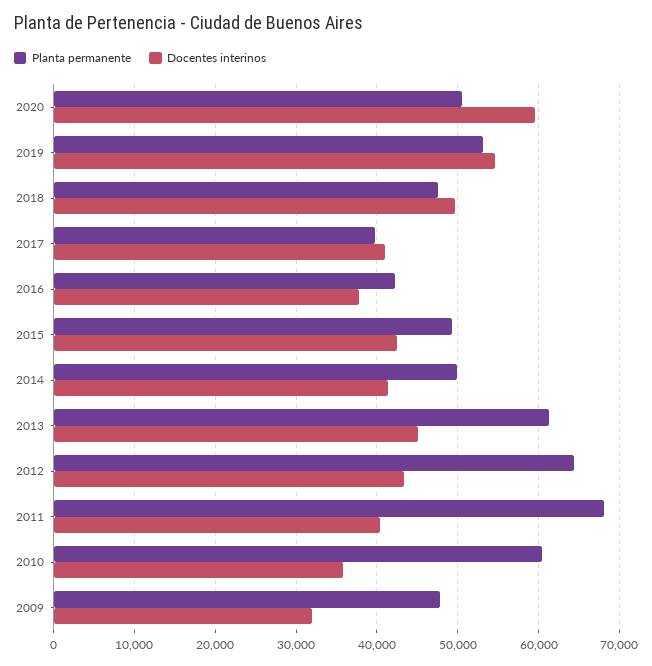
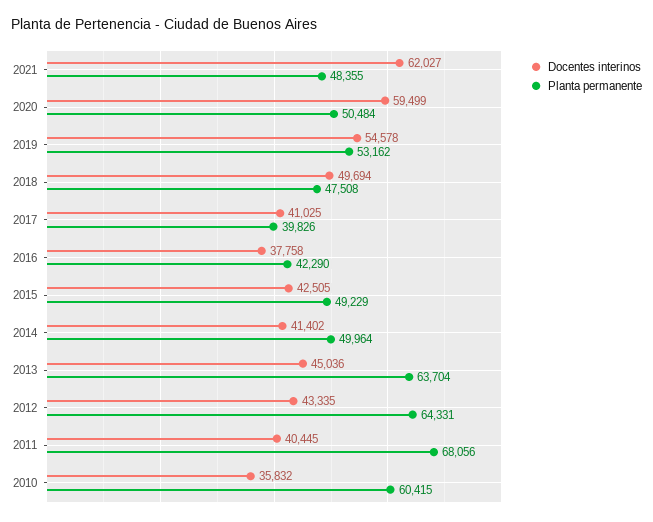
Planta permanente, 2013: 61000 -> 63704
Planta permanente, 2009: 48000 -> none
Docentes interinos, 2009: 32000 -> none
Docentes interinos, 2021: none -> 62027
Planta permanente, 2021: none -> 48355

